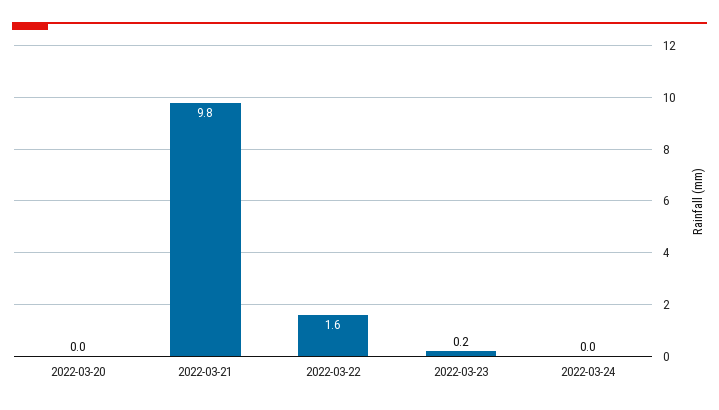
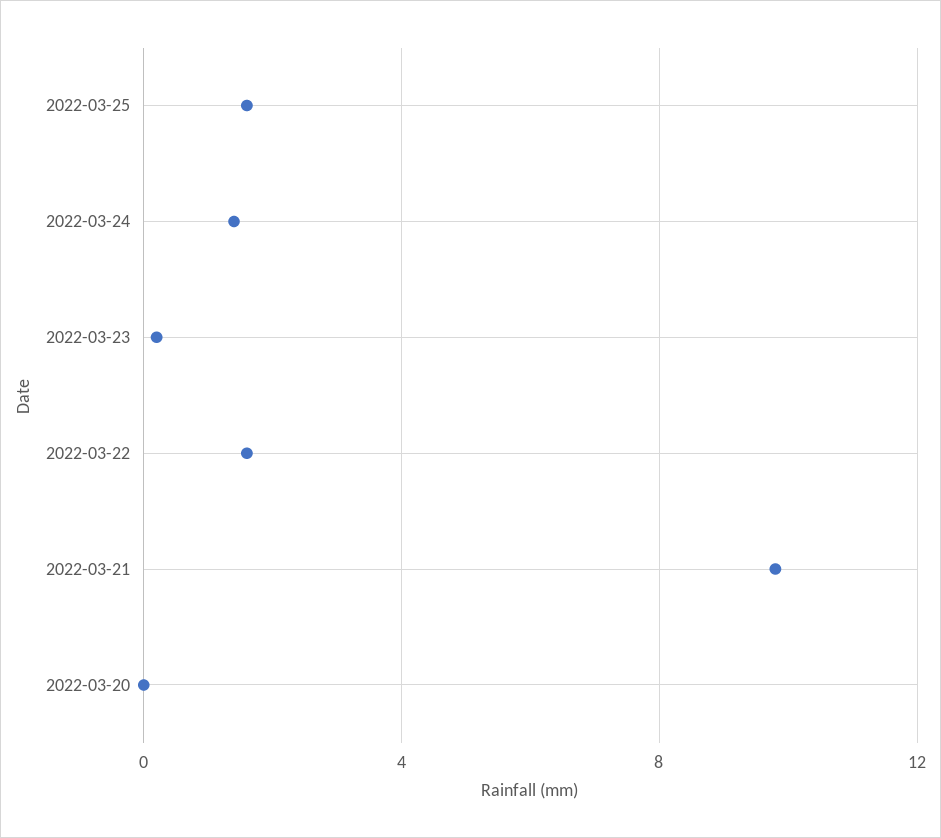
2022-03-24: 0 -> 1.5
2022-03-25: none -> 1.5

